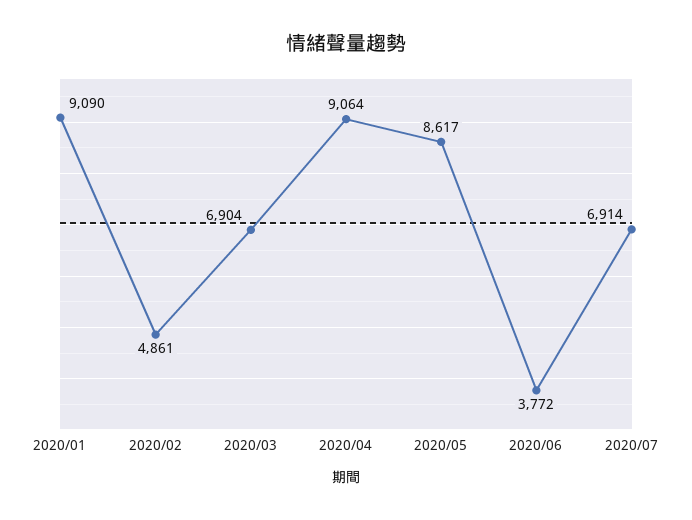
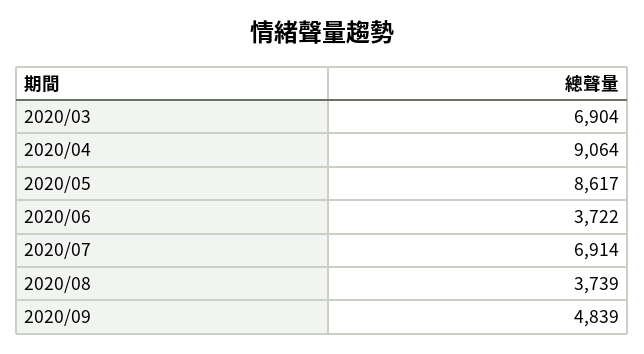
2020/01: 9090 -> none
2020/02: 4861 -> none
2020/06: 3772 -> 3722
2020/08: none -> 3739
2020/09: none -> 4839

